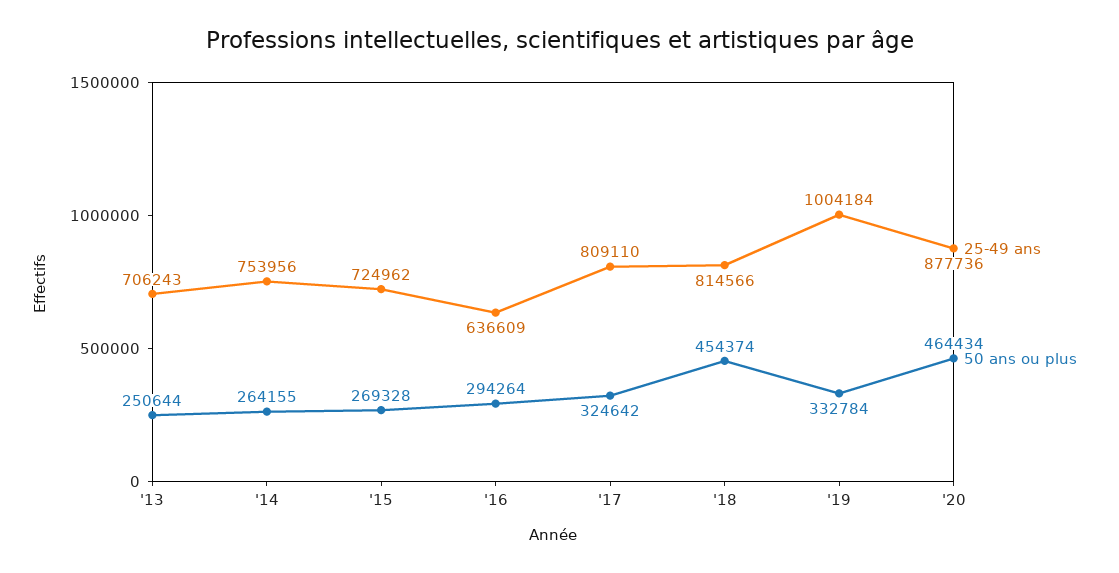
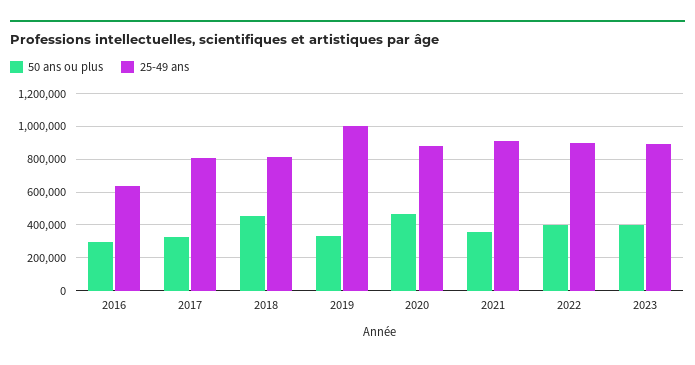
25-49 ans, '13: 706243 -> none
50 ans ou plus, '13: 250644 -> none
25-49 ans, '14: 753956 -> none
50 ans ou plus, '14: 264155 -> none
25-49 ans, '15: 724962 -> none
50 ans ou plus, '15: 269328 -> none
50 ans ou plus, 2021: none -> 350000
25-49 ans, 2021: none -> 900000
50 ans ou plus, 2022: none -> 400000
25-49 ans, 2022: none -> 900000
50 ans ou plus, 2023: none -> 400000
25-49 ans, 2023: none -> 900000

